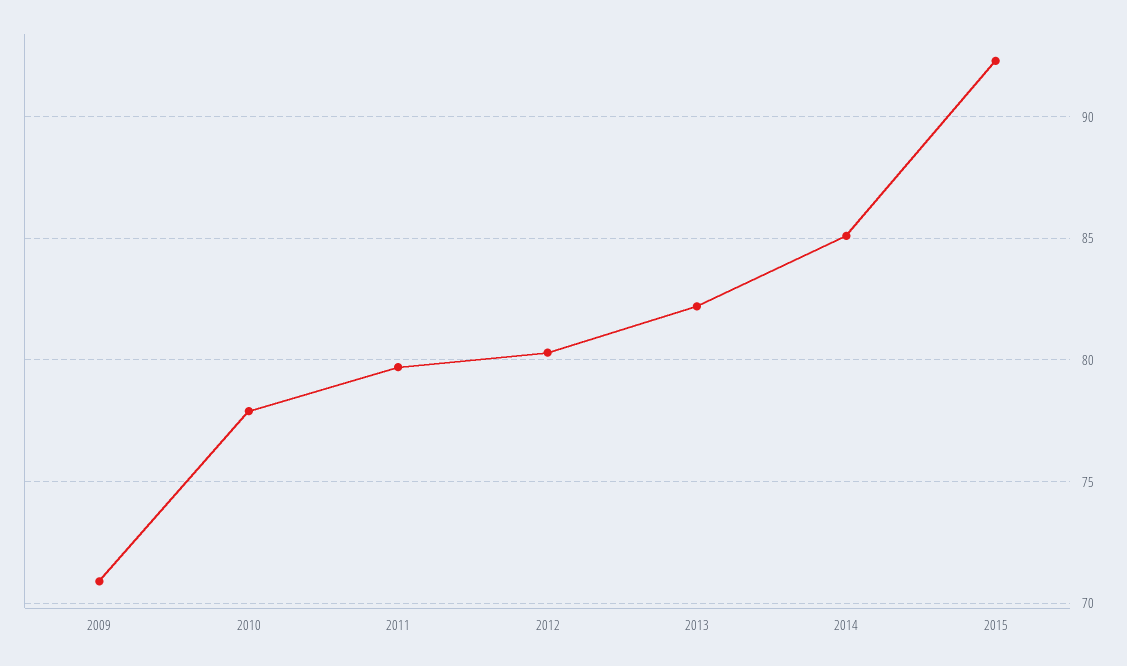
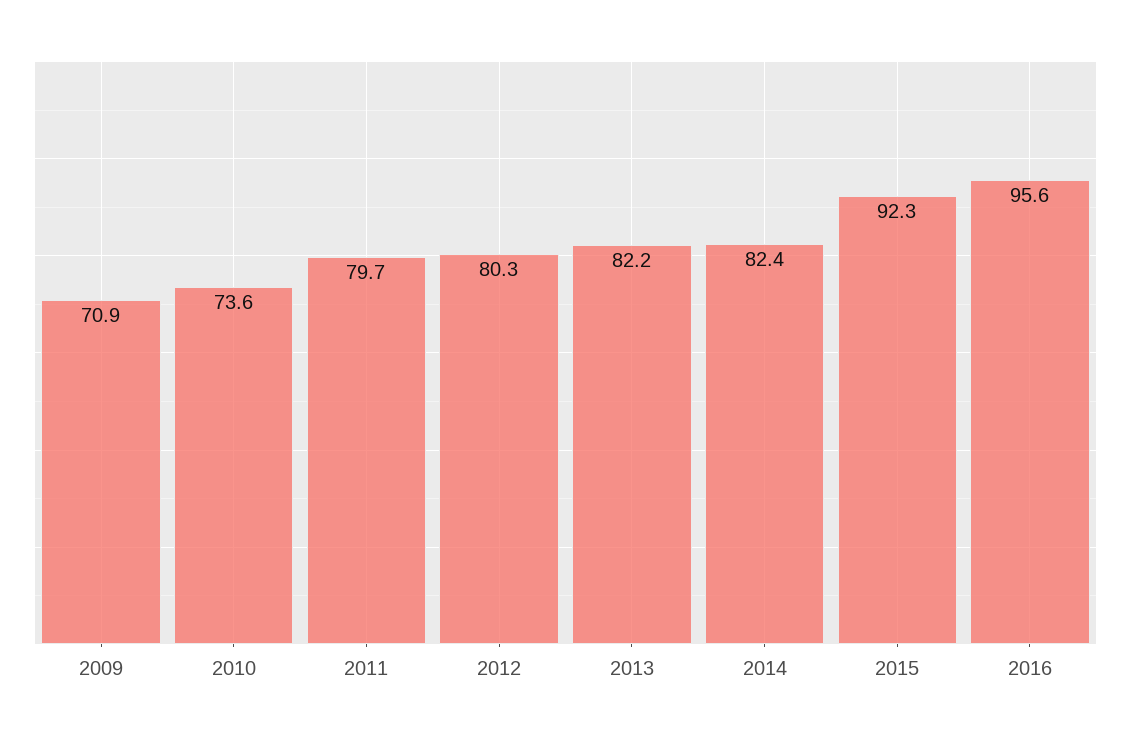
2010: 78 -> 73.6
2014: 85 -> 82.4
2016: none -> 95.6

